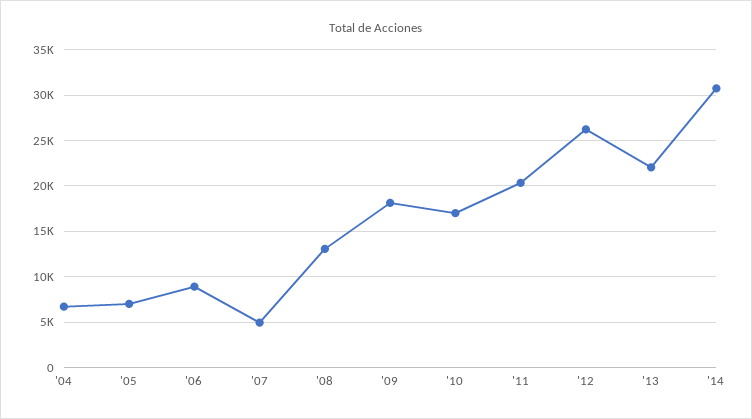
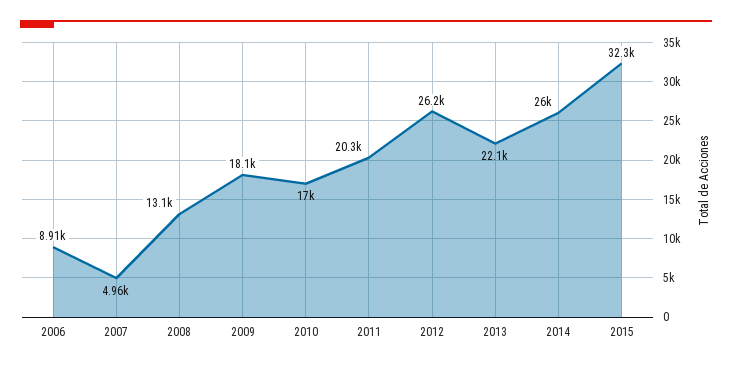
'04: 7000 -> none
'05: 7000 -> none
'14: 31000 -> 26000
2015: none -> 32300

